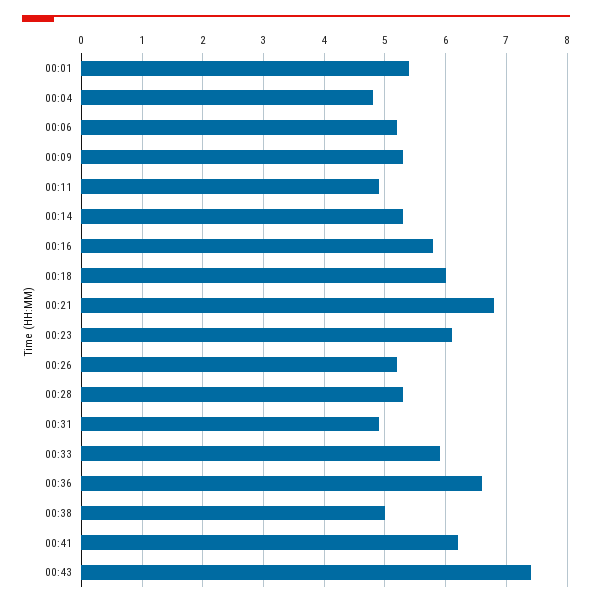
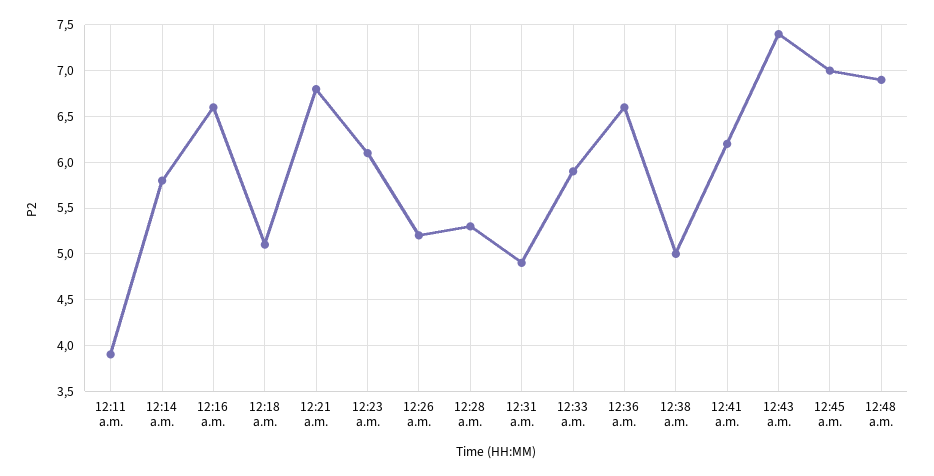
00:01: 5.4 -> none
00:04: 4.8 -> none
00:06: 5.2 -> none
00:09: 5.3 -> none
00:11: 4.9 -> 3.9
00:14: 5.3 -> 5.8
00:16: 5.8 -> 6.6
00:18: 6 -> 5.1
12:45 a.m.: none -> 7
12:48 a.m.: none -> 6.9

